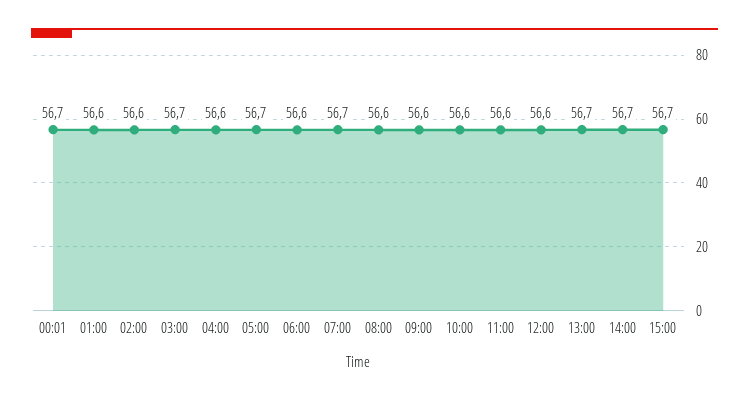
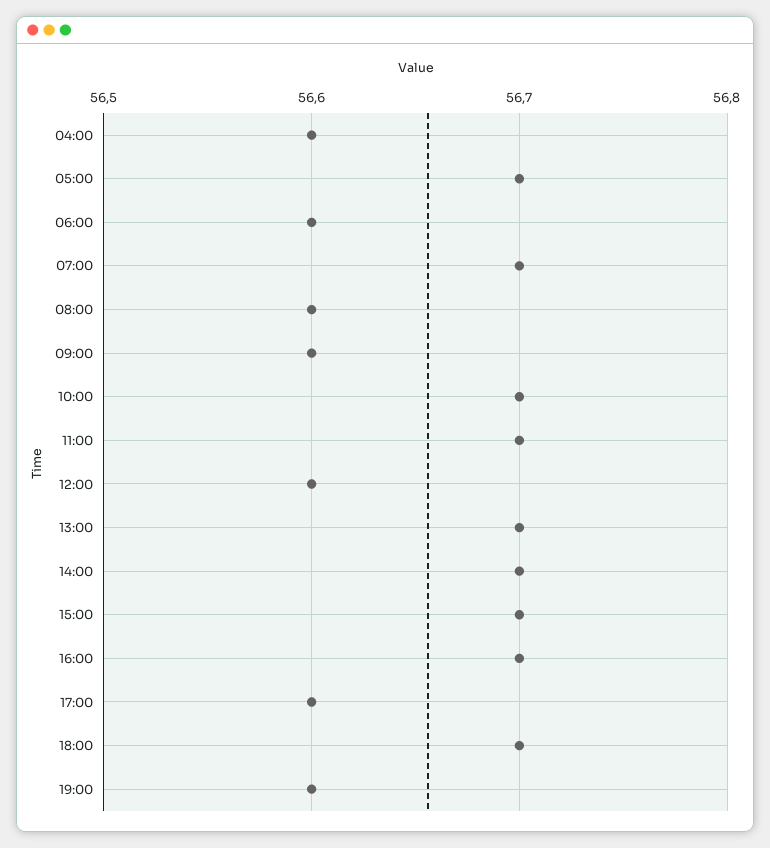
00:01: 56.7 -> none
01:00: 56.6 -> none
02:00: 56.6 -> none
03:00: 56.7 -> none
10:00: 56.6 -> 56.7
11:00: 56.6 -> 56.7
16:00: none -> 56.7
17:00: none -> 56.6
18:00: none -> 56.7
19:00: none -> 56.6

